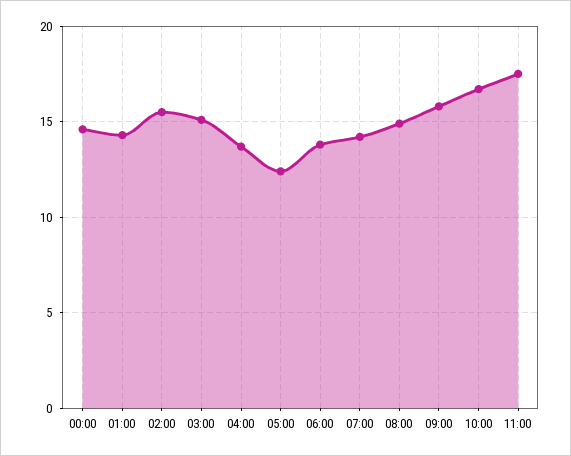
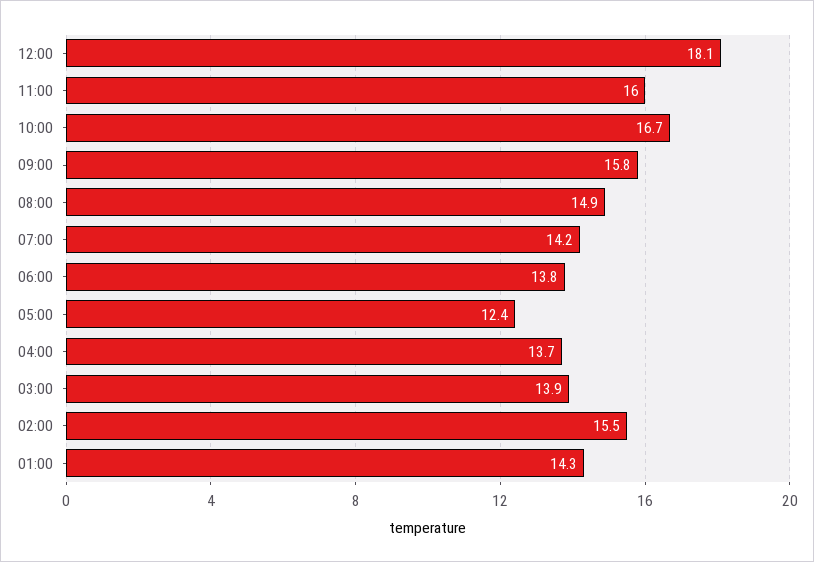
00:00: 14.5 -> none
03:00: 15 -> 13.9
11:00: 17.5 -> 16
12:00: none -> 18.1

